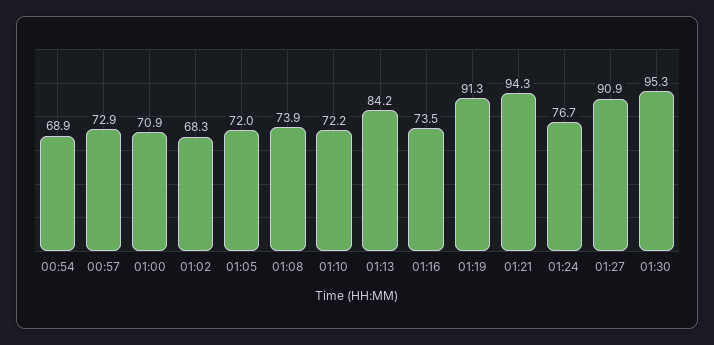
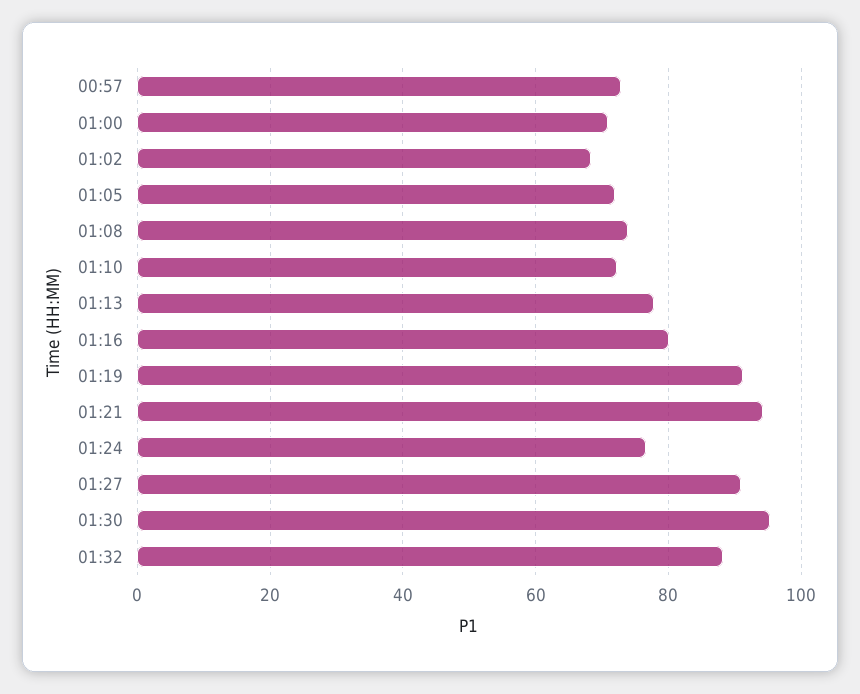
00:54: 68.9 -> none
01:13: 84.2 -> 78
01:16: 73.5 -> 80
01:32: none -> 88

